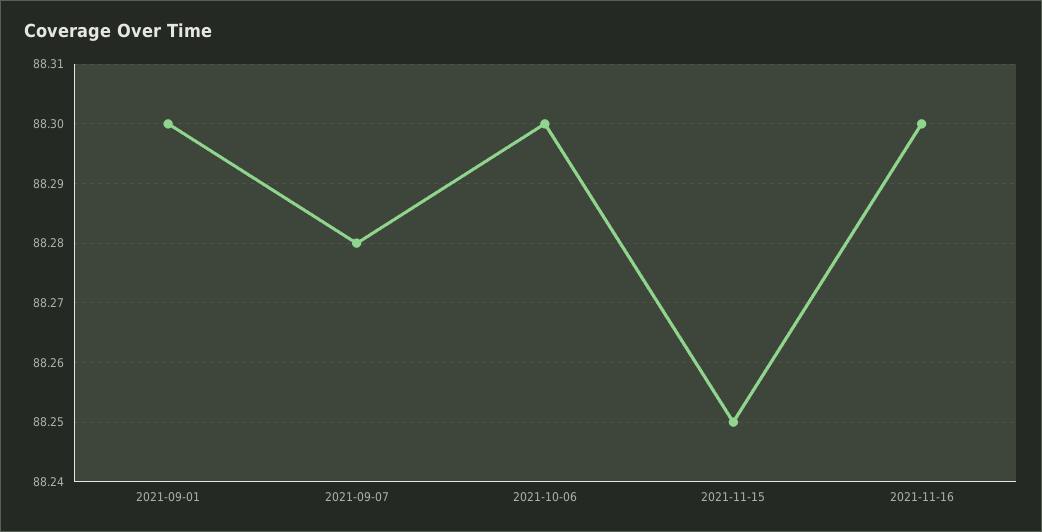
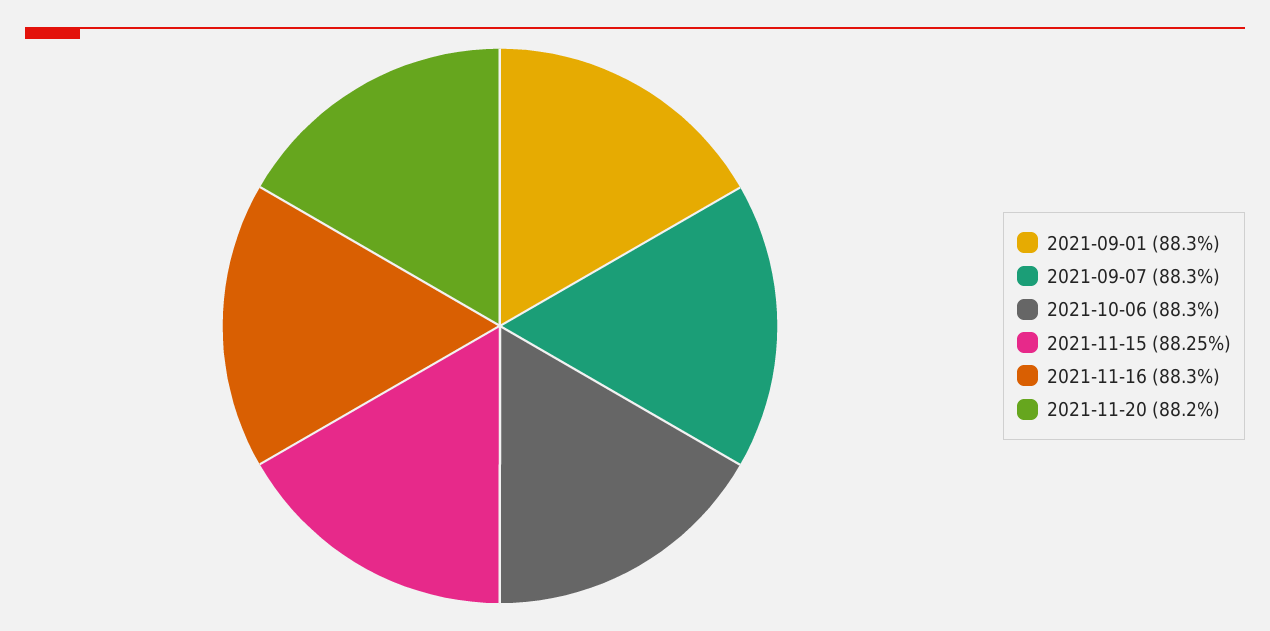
2021-09-07: 88.28 -> 88.3
2021-11-20: none -> 88.2

